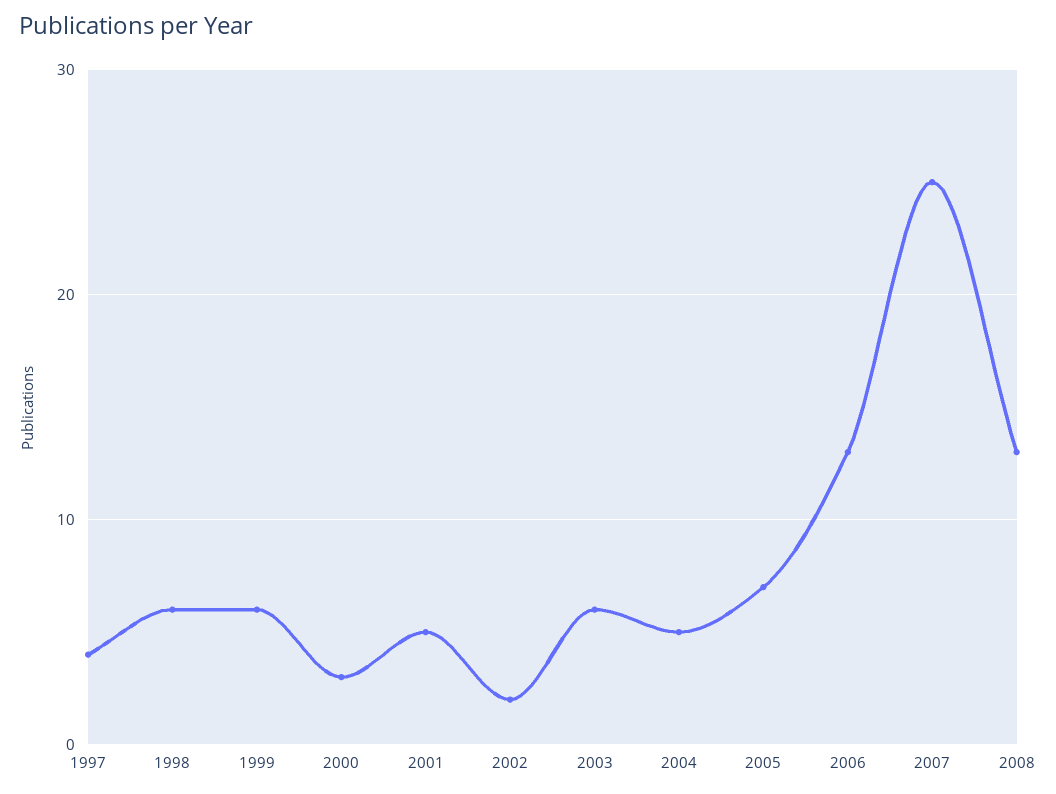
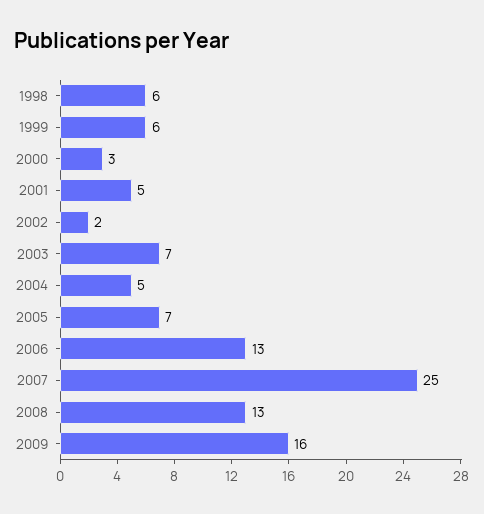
1997: 4 -> none
2003: 6 -> 7
2009: none -> 16

